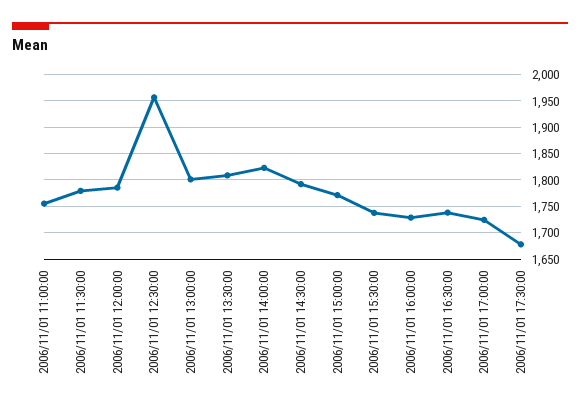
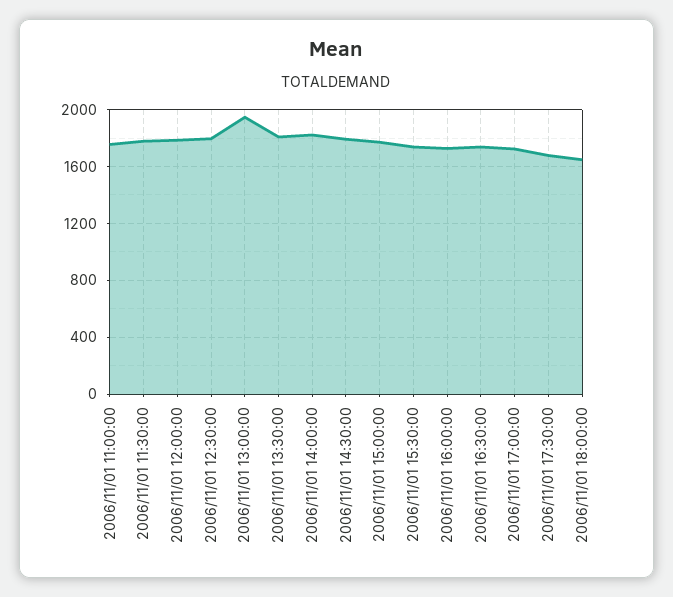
2006/11/01 12:30:00: 1950 -> 1800
2006/11/01 13:00:00: 1800 -> 1950
2006/11/01 18:00:00: none -> 1650

